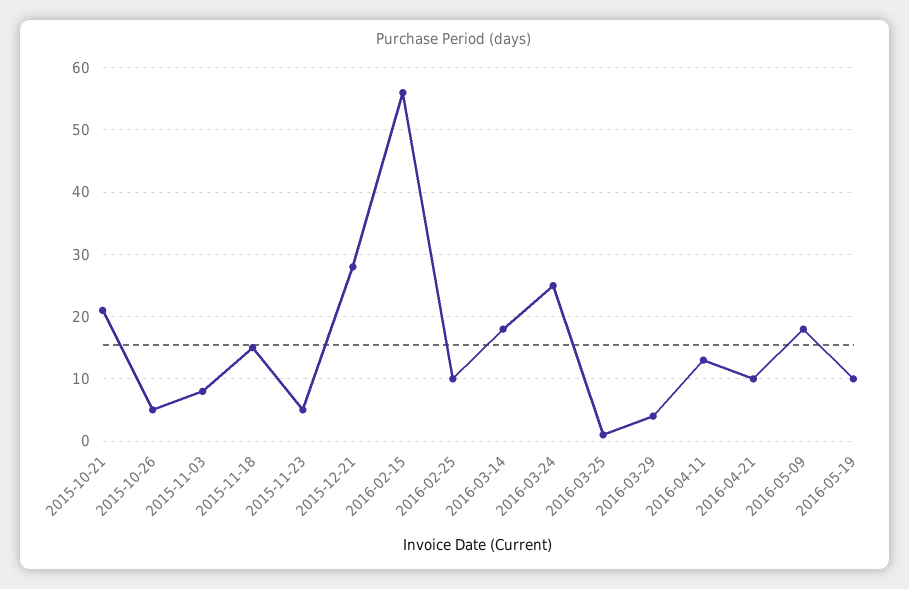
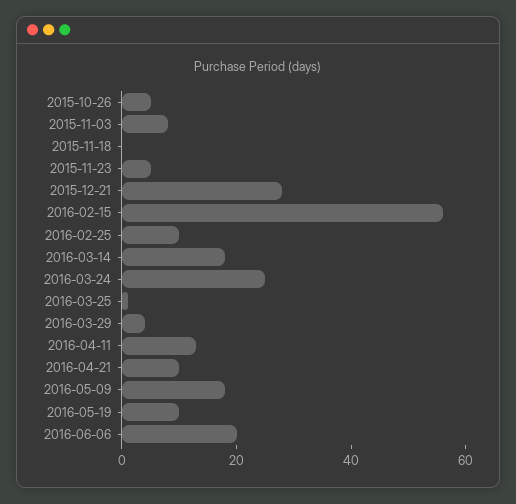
2015-10-21: 21 -> none
2015-11-18: 15 -> 0
2016-06-06: none -> 20

